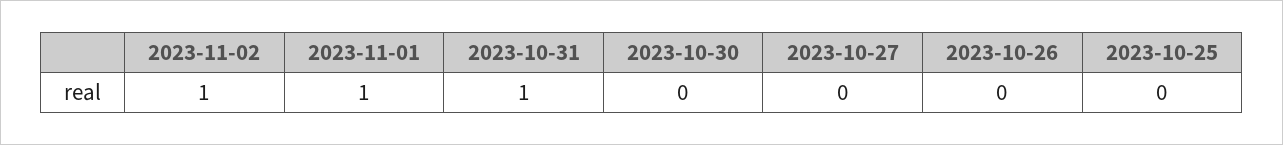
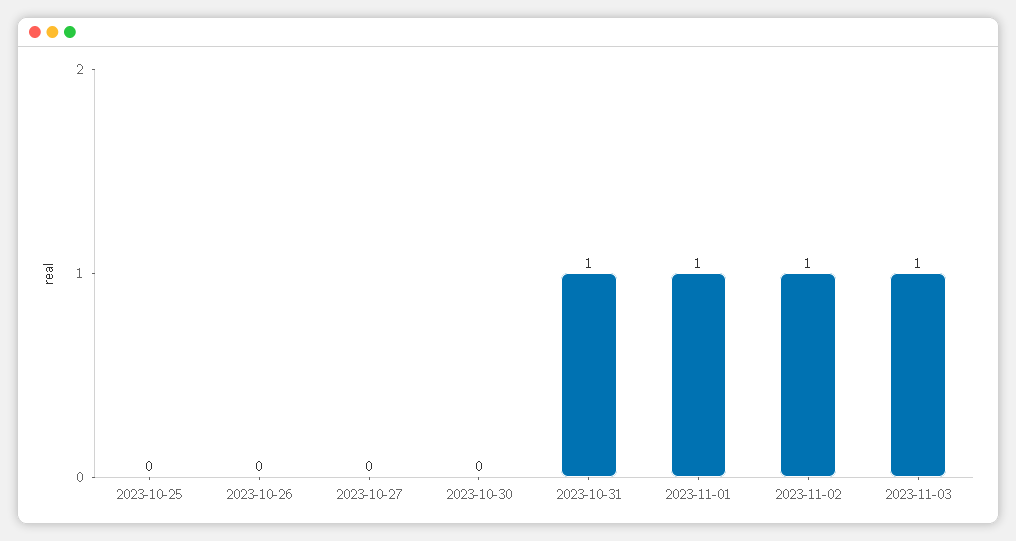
2023-11-03: none -> 1

